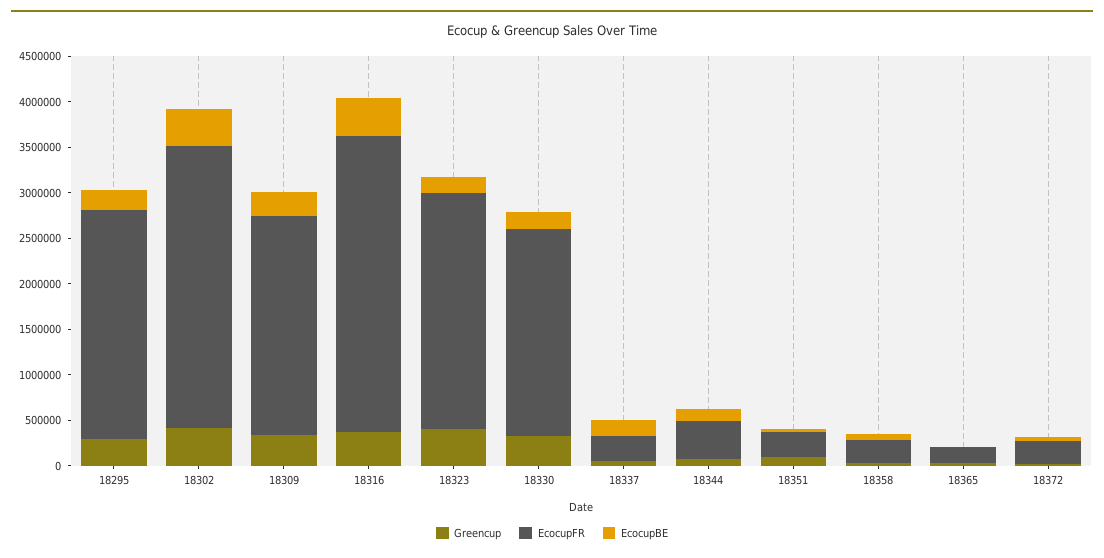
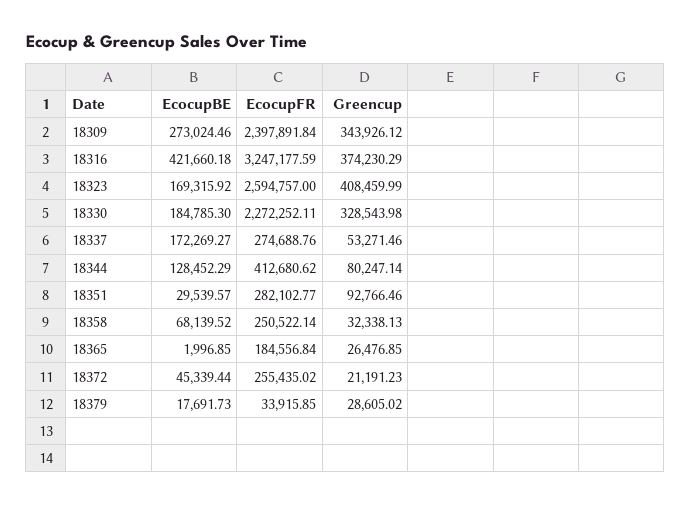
Greencup, 18295: 300000 -> none
EcocupFR, 18295: 2500000 -> none
EcocupBE, 18295: 200000 -> none
Greencup, 18302: 400000 -> none
EcocupFR, 18302: 3100000 -> none
EcocupBE, 18302: 400000 -> none
EcocupBE, 18379: none -> 17691.73
EcocupFR, 18379: none -> 33915.85
Greencup, 18379: none -> 28605.02

